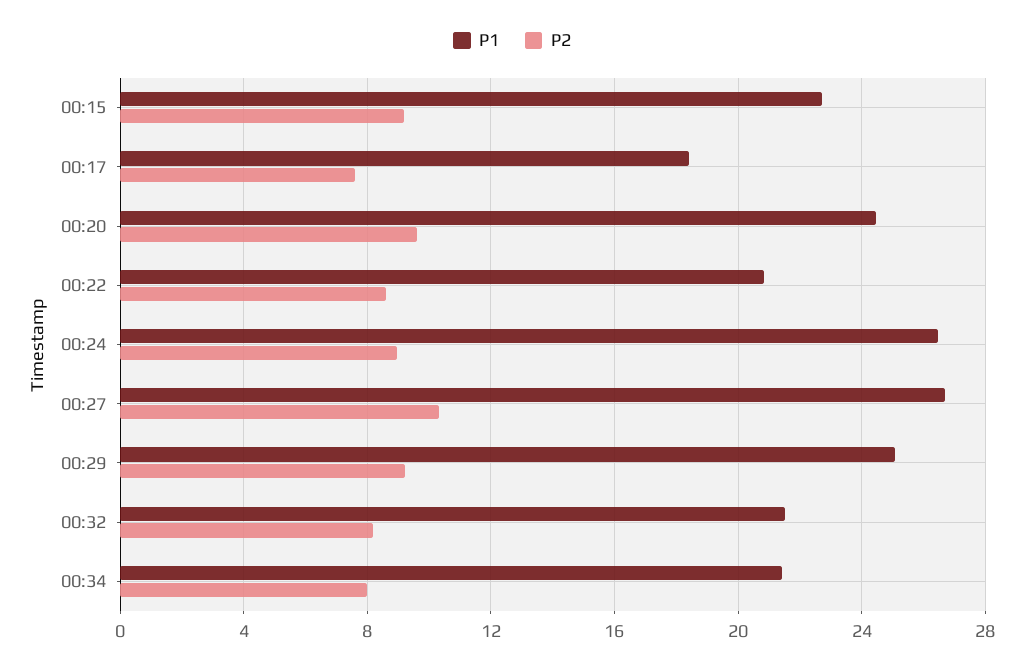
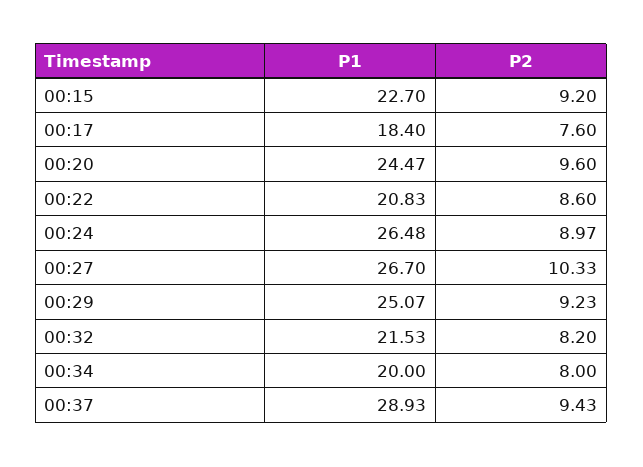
P1, 00:34: 21.5 -> 20
P1, 00:37: none -> 28.93
P2, 00:37: none -> 9.43

